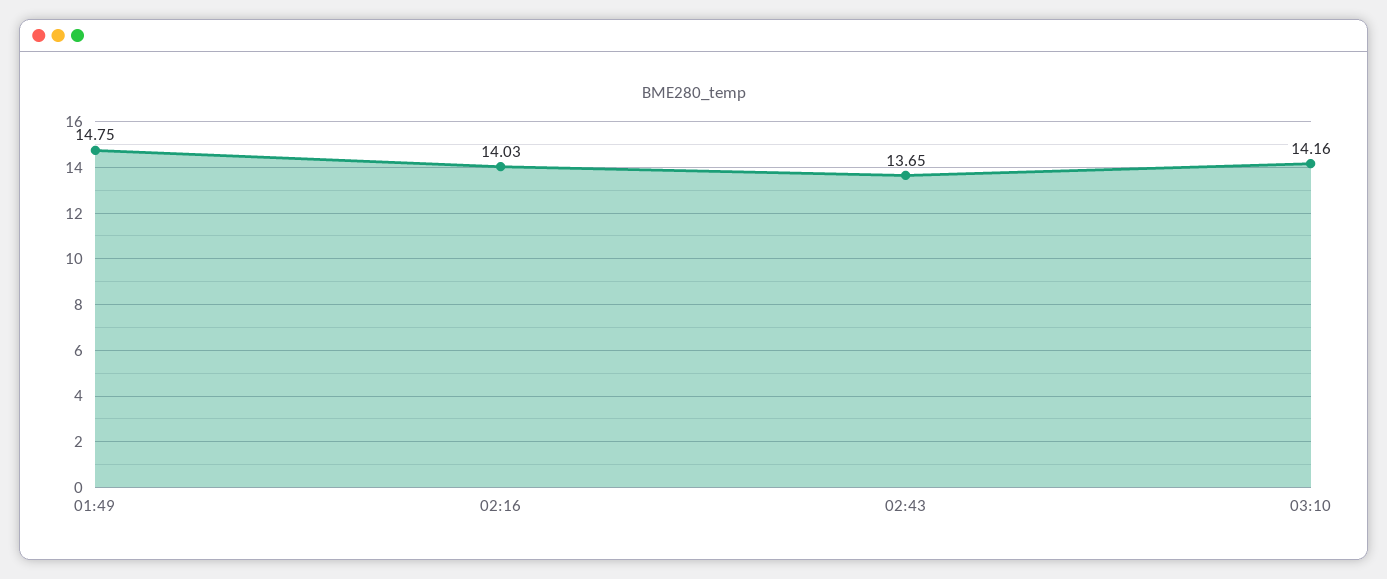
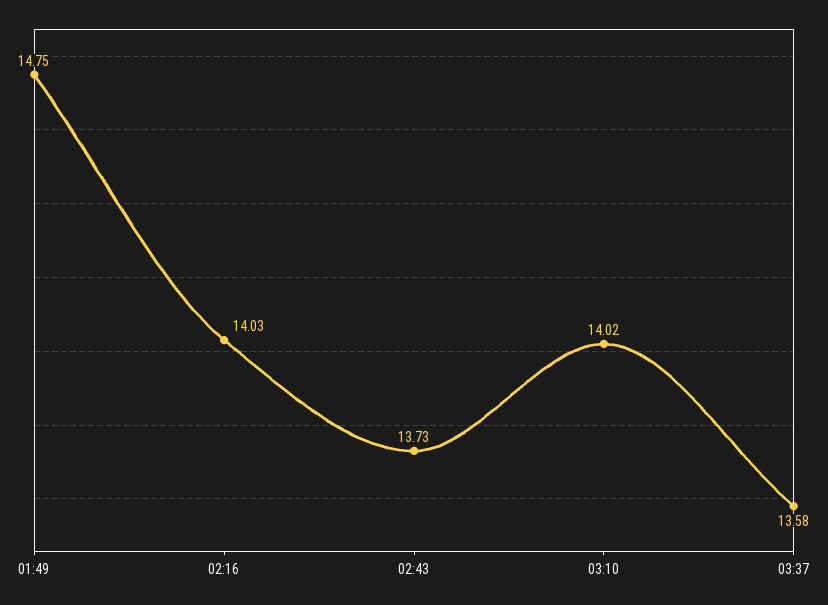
02:43: 13.65 -> 13.73
03:10: 14.16 -> 14.02
03:37: none -> 13.58

